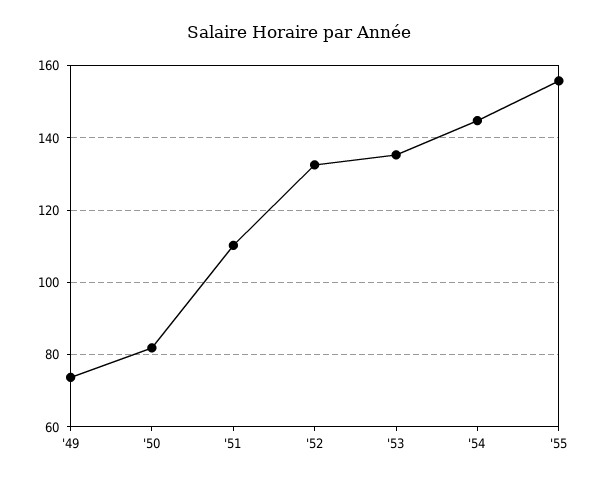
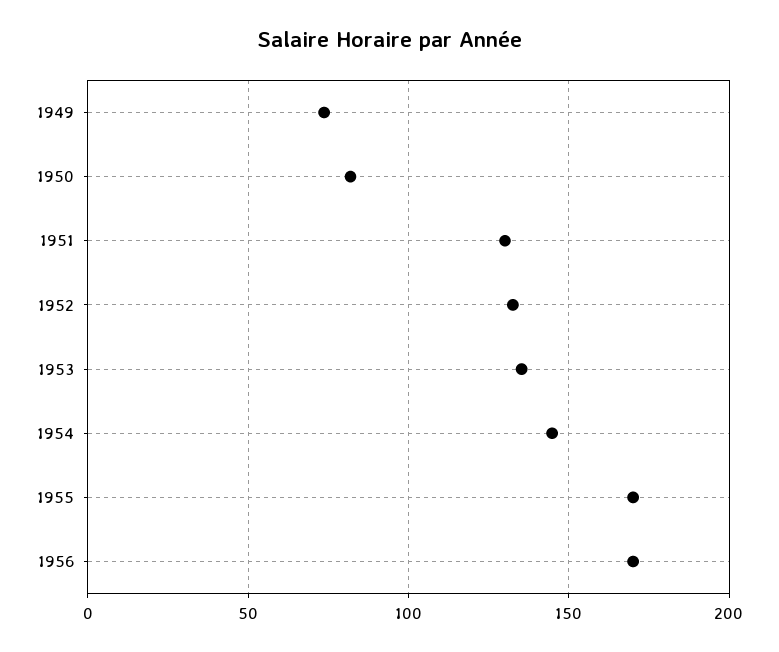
'51: 110 -> 130
'55: 156 -> 170
1956: none -> 170

